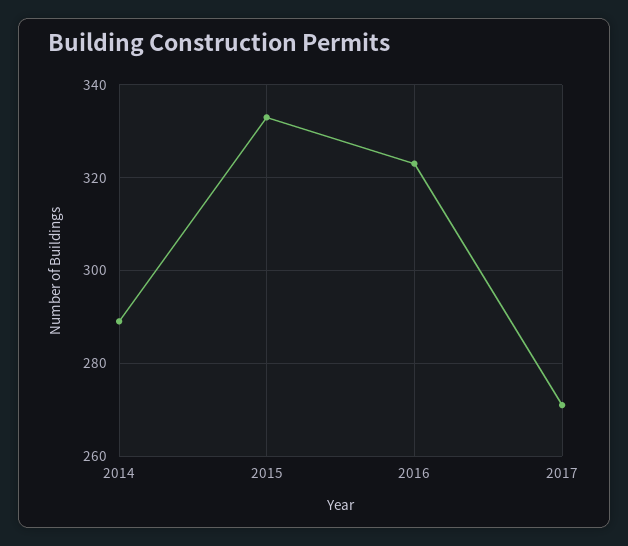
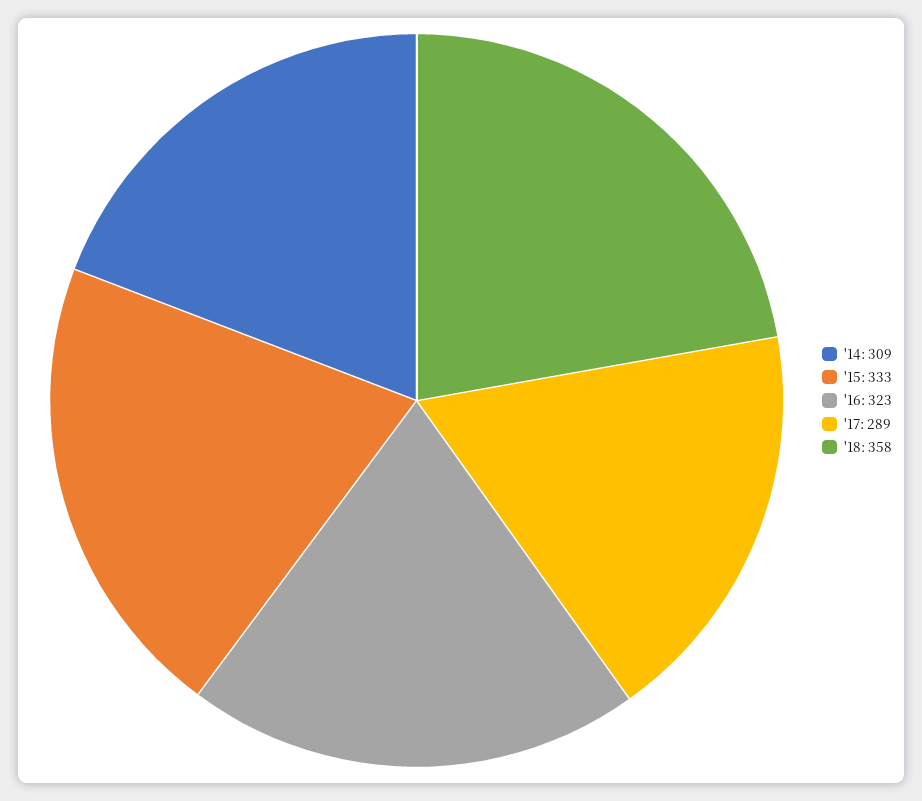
2014: 290 -> 309
2017: 270 -> 289
'18: none -> 358

